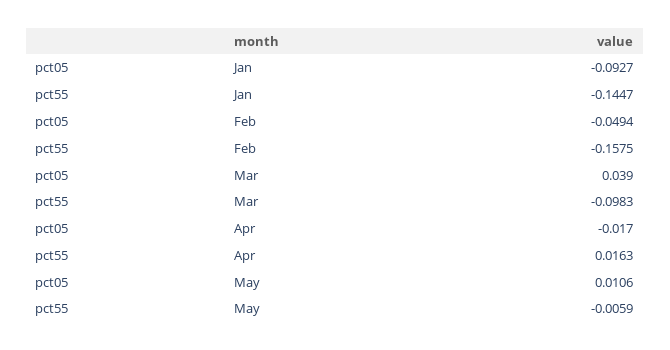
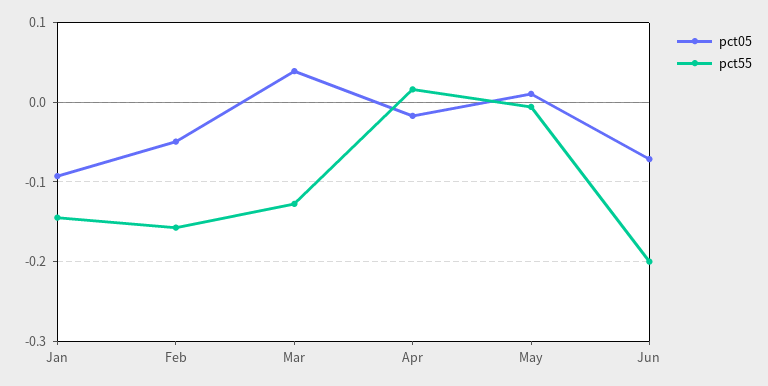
pct55, Mar: -0.0983 -> -0.13
pct05, Jun: none -> -0.07
pct55, Jun: none -> -0.2

